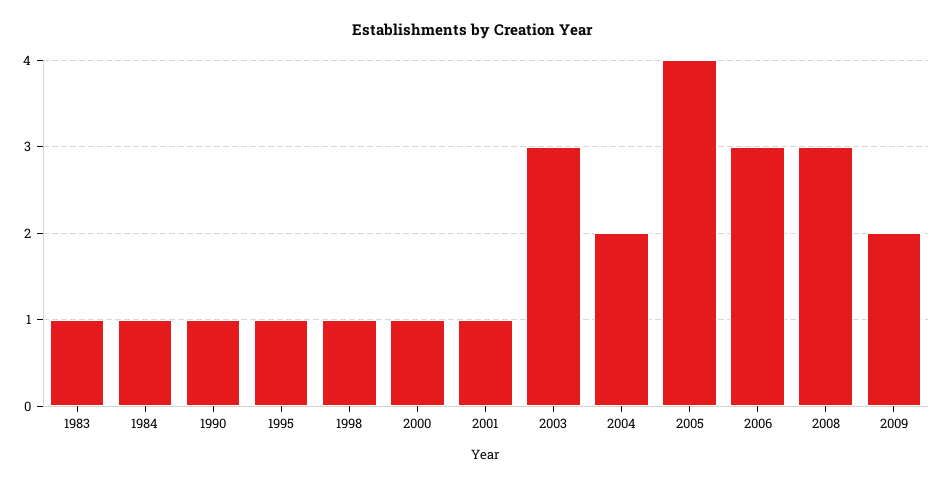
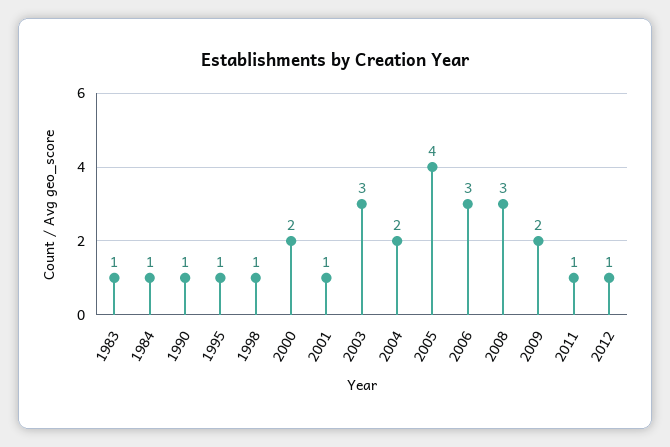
2000: 1 -> 2
2011: none -> 1
2012: none -> 1

